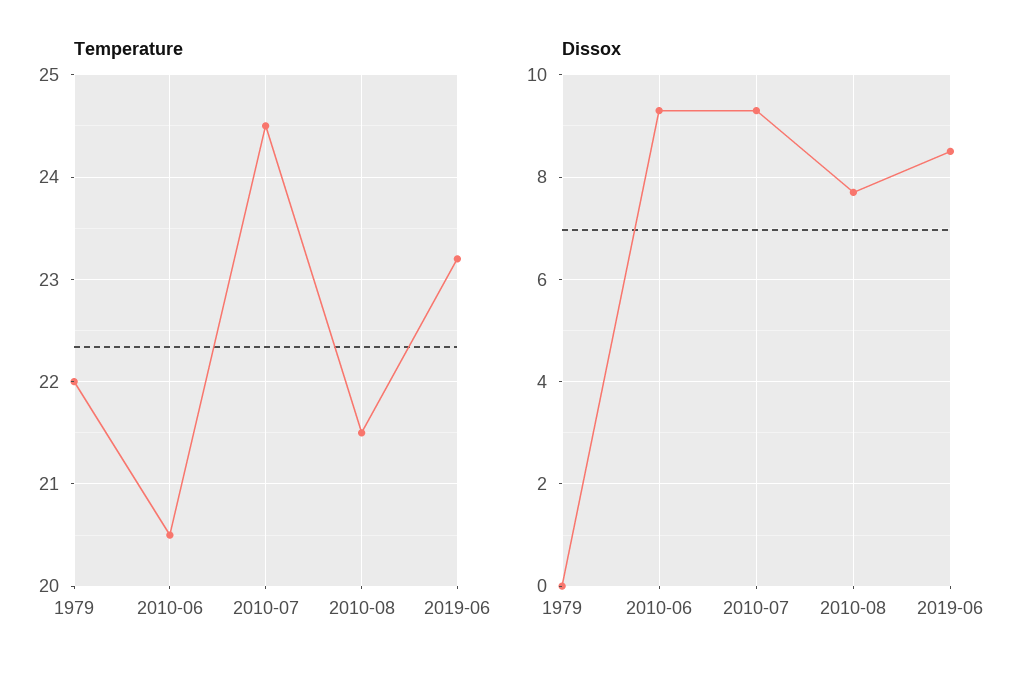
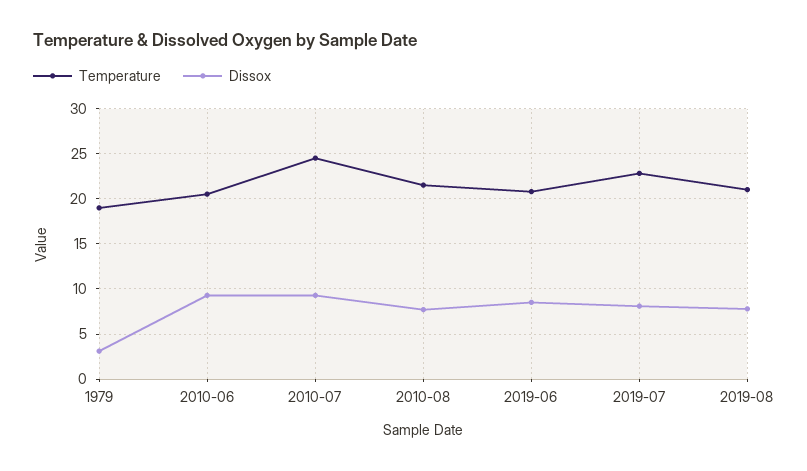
Temperature, 1979: 22 -> 19
Temperature, 2019-06: 23.2 -> 21
Dissox, 1979: 0 -> 3
Temperature, 2019-07: none -> 23
Dissox, 2019-07: none -> 8
Temperature, 2019-08: none -> 21
Dissox, 2019-08: none -> 8

